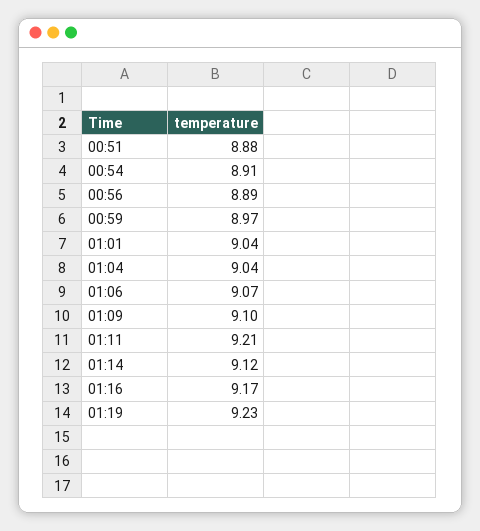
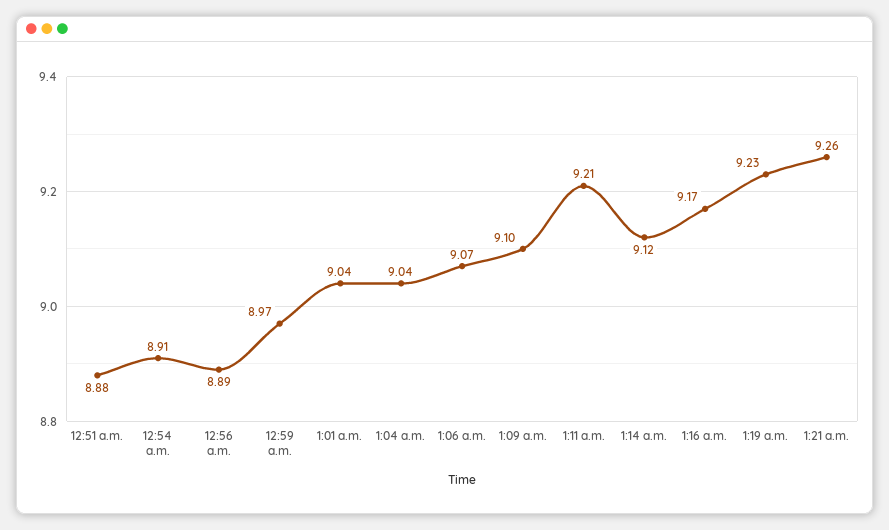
1:21 a.m.: none -> 9.26

